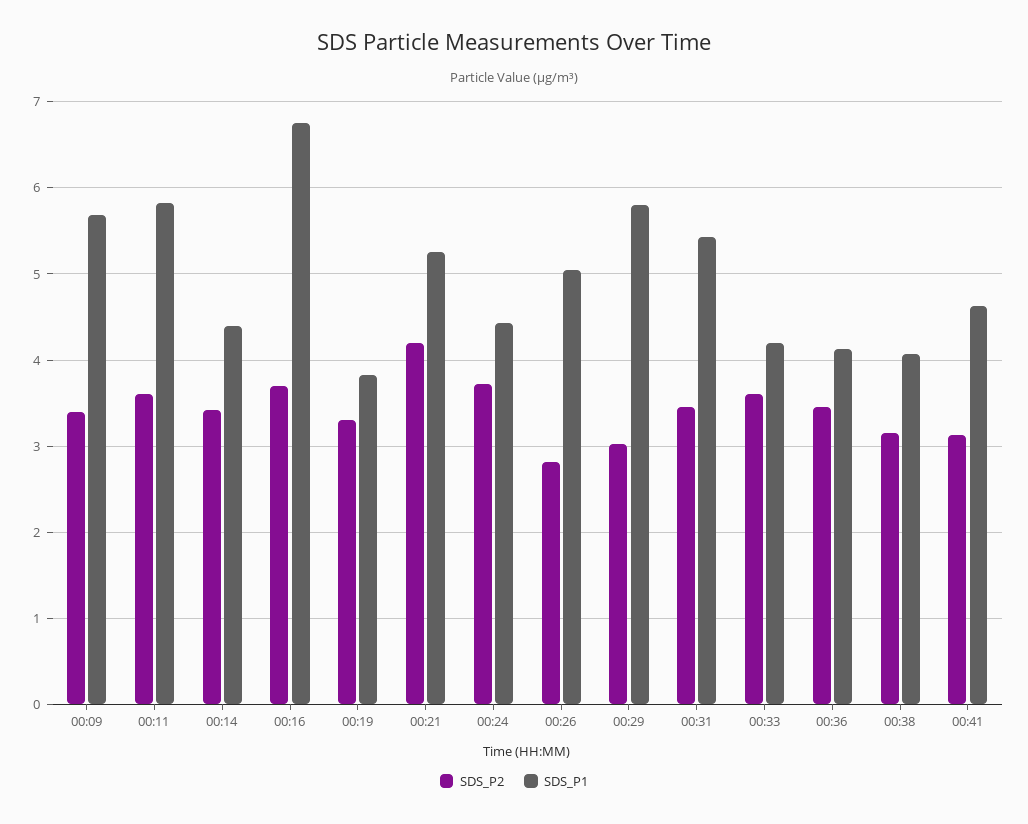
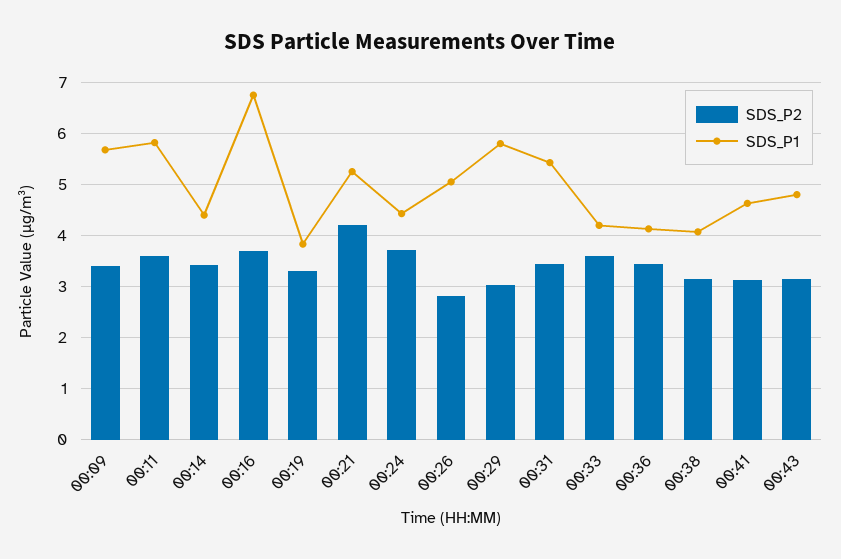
SDS_P2, 00:43: none -> 3.2
SDS_P1, 00:43: none -> 4.8

